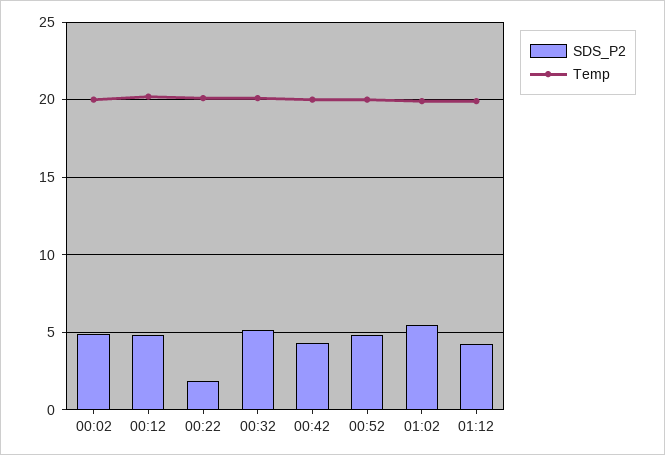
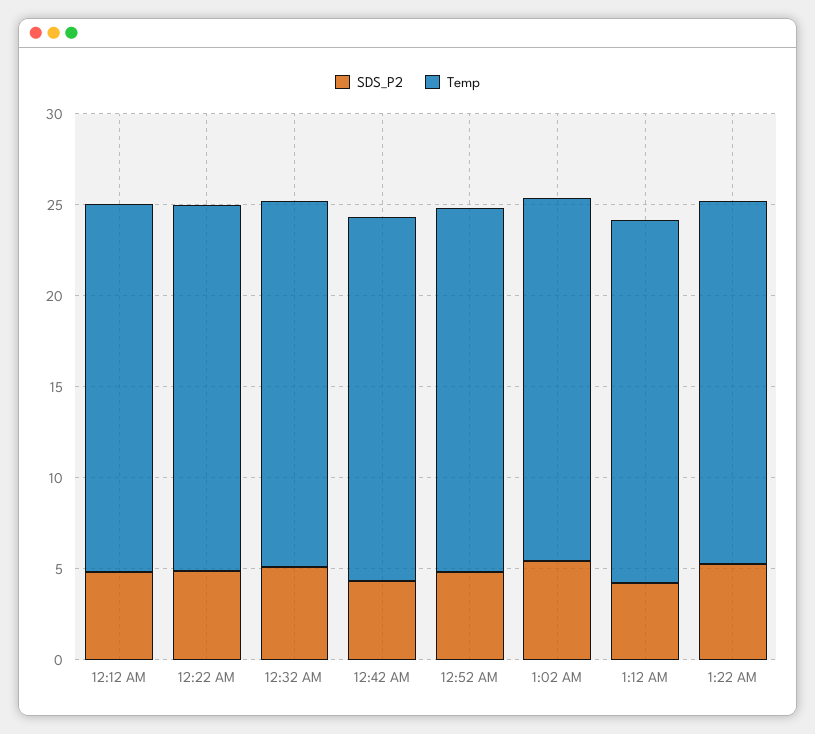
SDS_P2, 00:02: 5 -> none
Temp, 00:02: 20 -> none
SDS_P2, 00:22: 2 -> 5
SDS_P2, 1:22 AM: none -> 5
Temp, 1:22 AM: none -> 20

